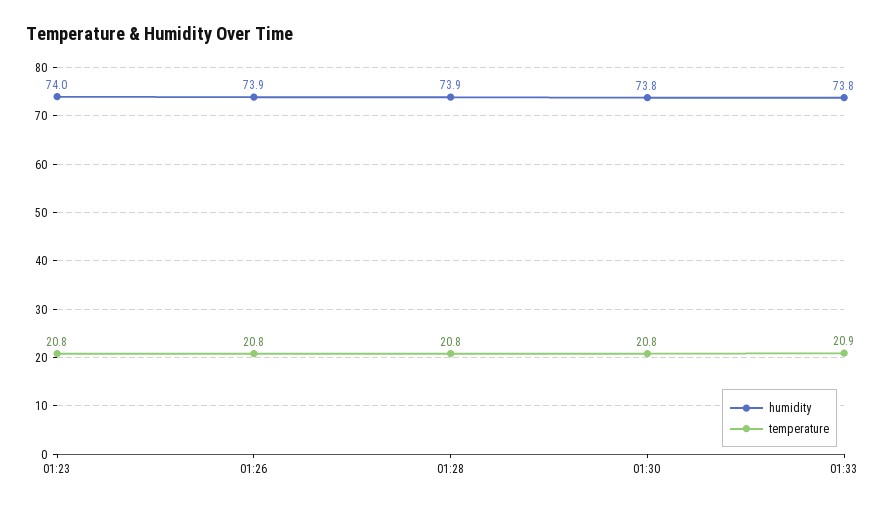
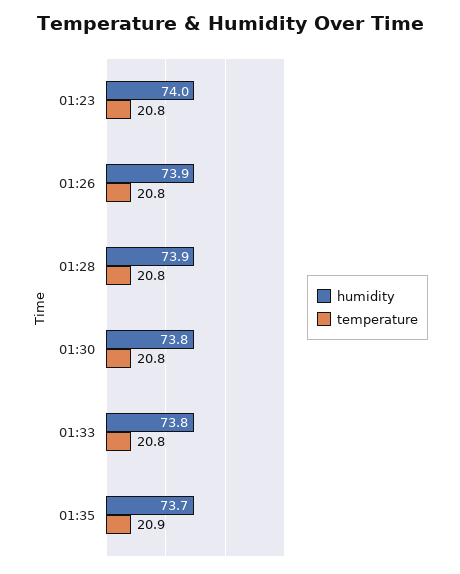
temperature, 01:33: 20.9 -> 20.8
humidity, 01:35: none -> 73.7
temperature, 01:35: none -> 20.9

